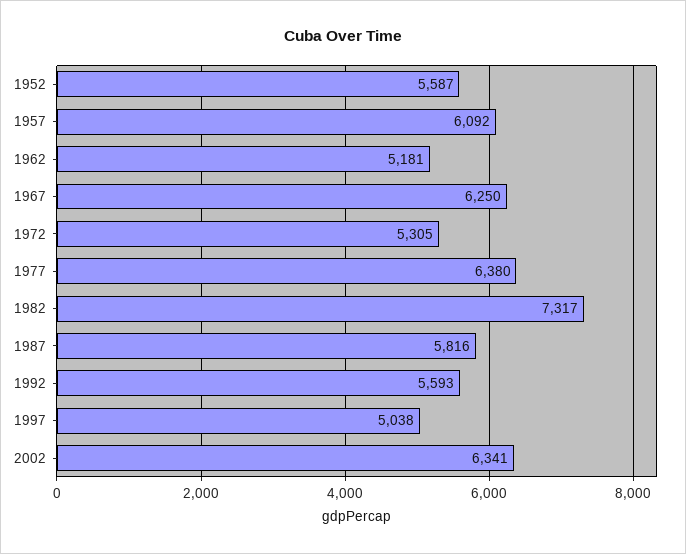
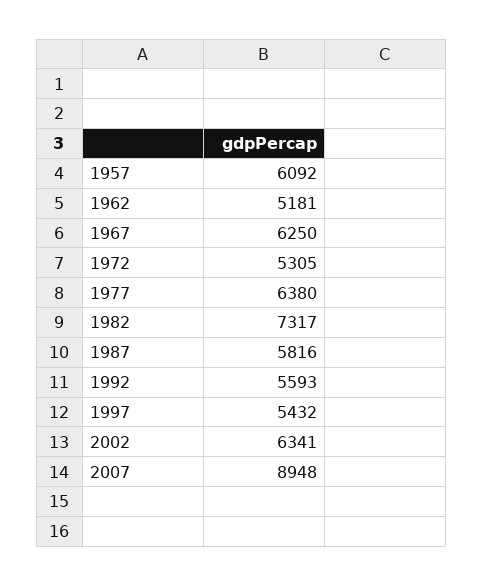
1952: 5587 -> none
1997: 5038 -> 5432
2007: none -> 8948

